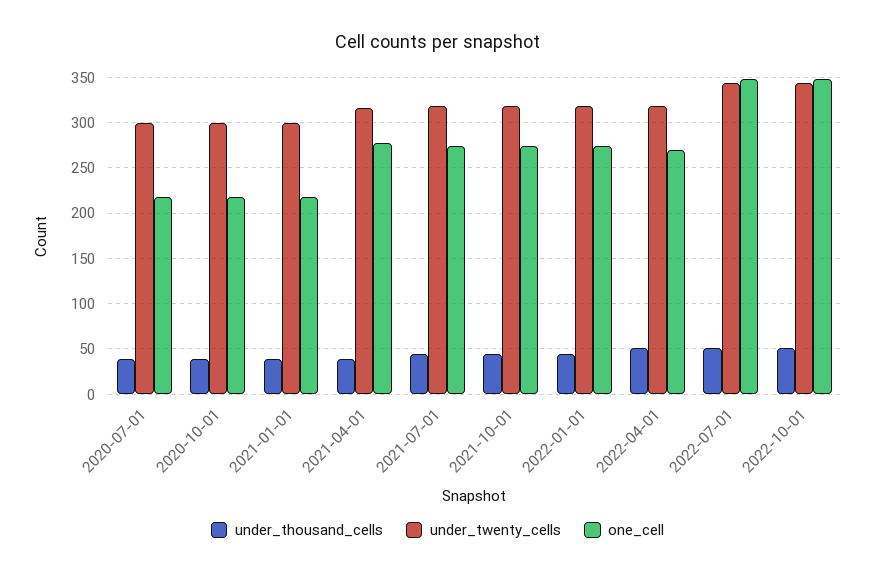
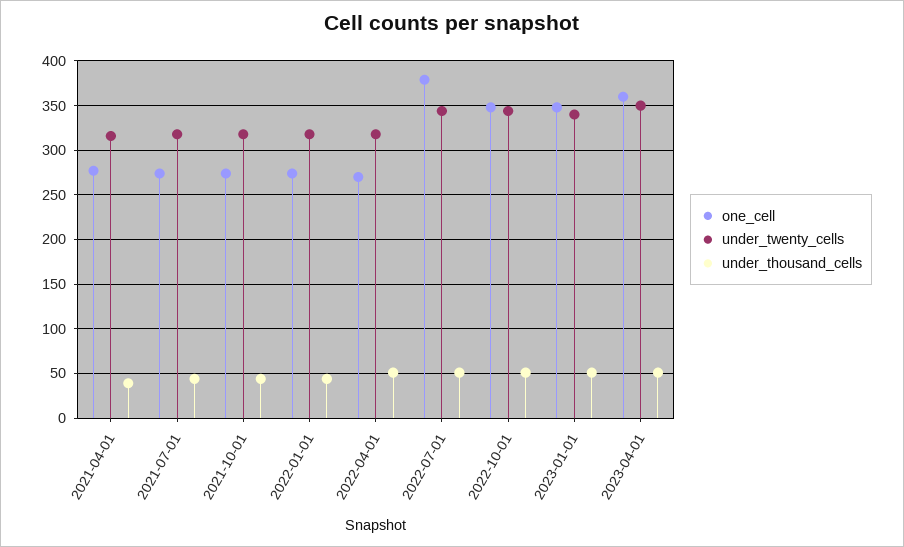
under_thousand_cells, 2020-07-01: 40 -> none
under_twenty_cells, 2020-07-01: 300 -> none
one_cell, 2020-07-01: 220 -> none
under_thousand_cells, 2020-10-01: 40 -> none
under_twenty_cells, 2020-10-01: 300 -> none
one_cell, 2020-10-01: 220 -> none
under_thousand_cells, 2021-01-01: 40 -> none
under_twenty_cells, 2021-01-01: 300 -> none
one_cell, 2021-01-01: 220 -> none
one_cell, 2022-07-01: 350 -> 380
one_cell, 2023-01-01: none -> 350
under_twenty_cells, 2023-01-01: none -> 340
under_thousand_cells, 2023-01-01: none -> 50
one_cell, 2023-04-01: none -> 360
under_twenty_cells, 2023-04-01: none -> 350
under_thousand_cells, 2023-04-01: none -> 50

